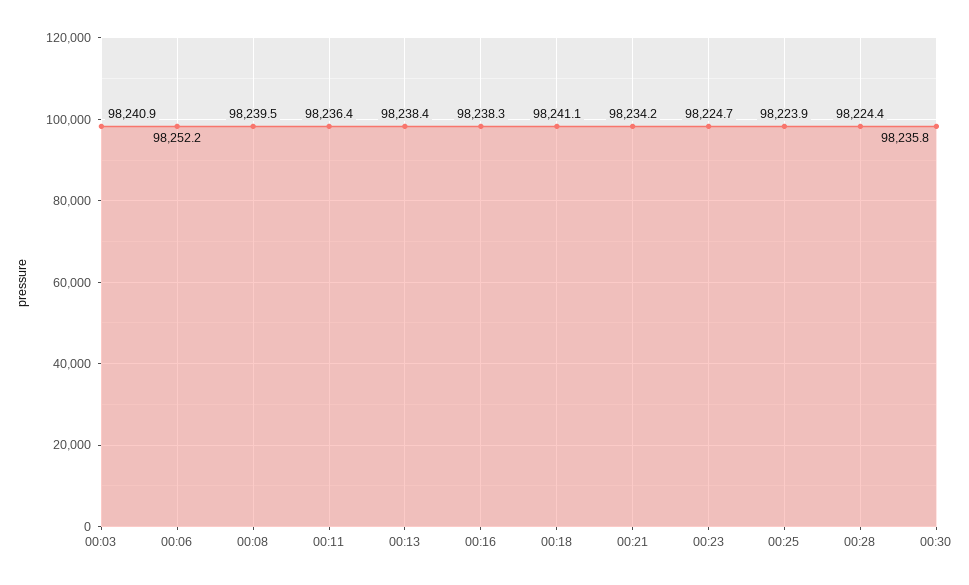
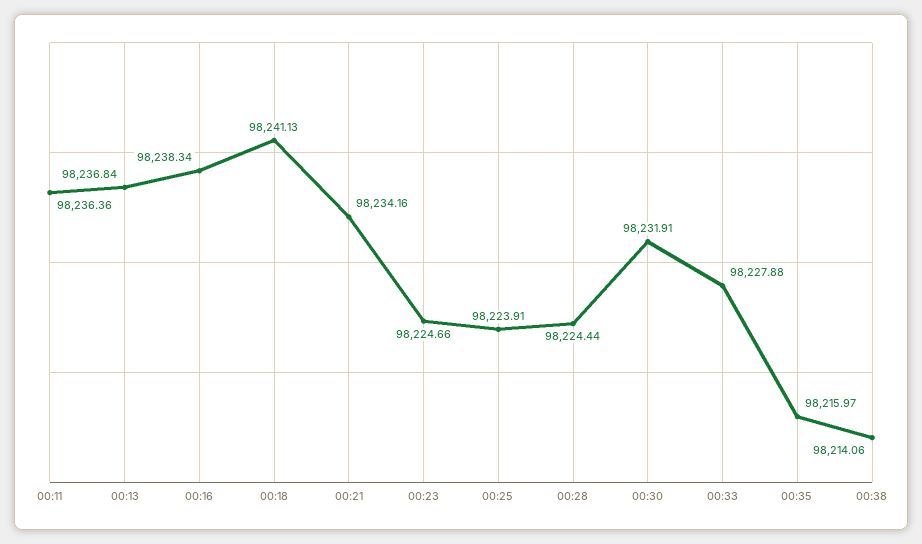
00:03: 98240.9 -> none
00:06: 98252.2 -> none
00:08: 98239.5 -> none
00:13: 98238.4 -> 98236.84
00:30: 98235.8 -> 98231.91
00:33: none -> 98227.88
00:35: none -> 98215.97
00:38: none -> 98214.06

